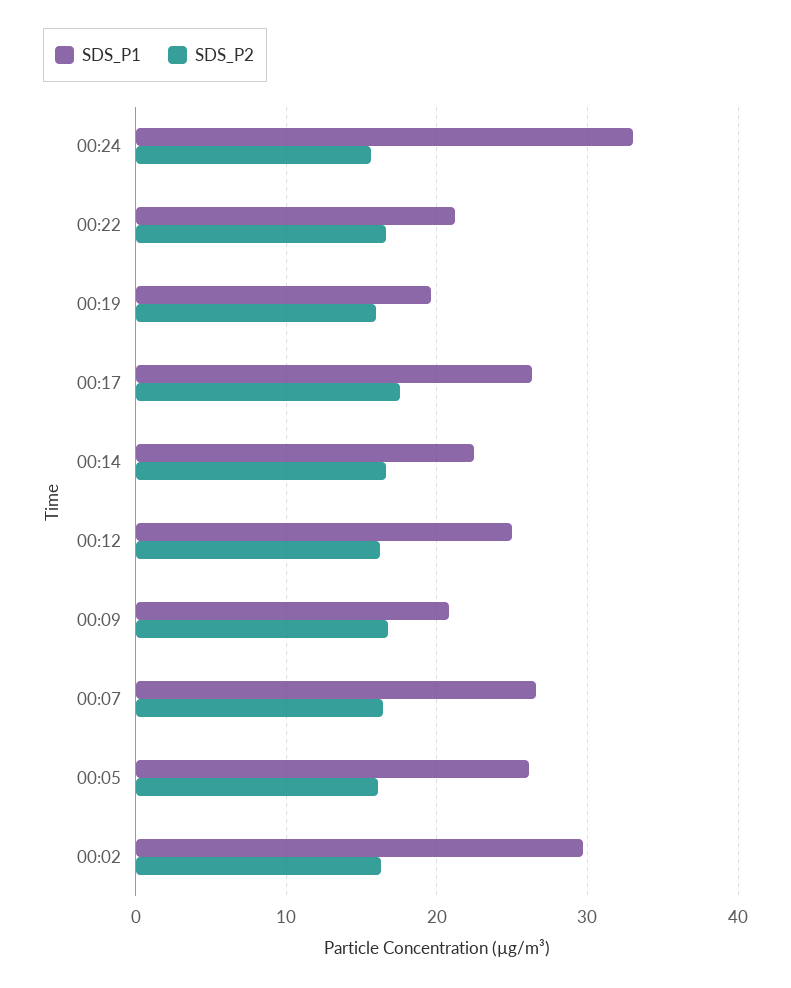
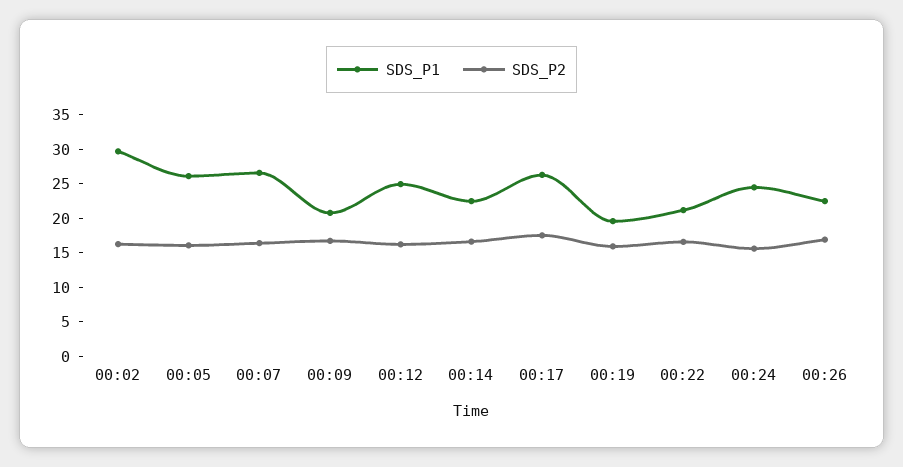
SDS_P1, 00:24: 33 -> 25
SDS_P1, 00:26: none -> 22.5
SDS_P2, 00:26: none -> 17.5

